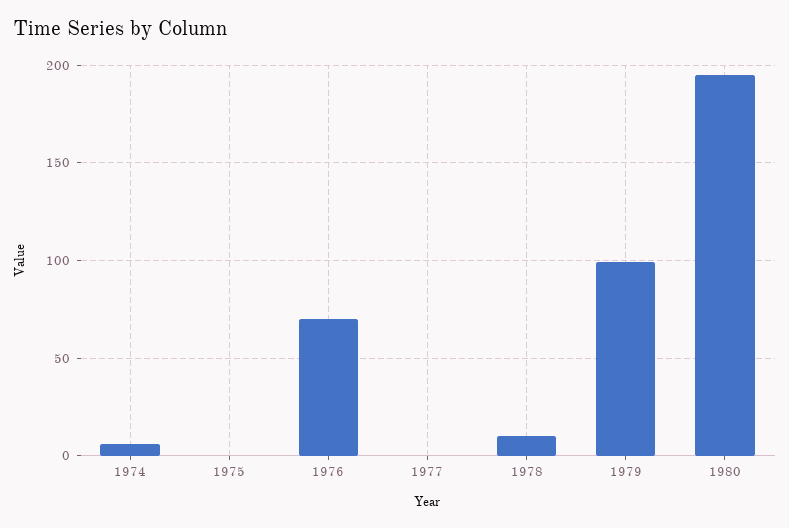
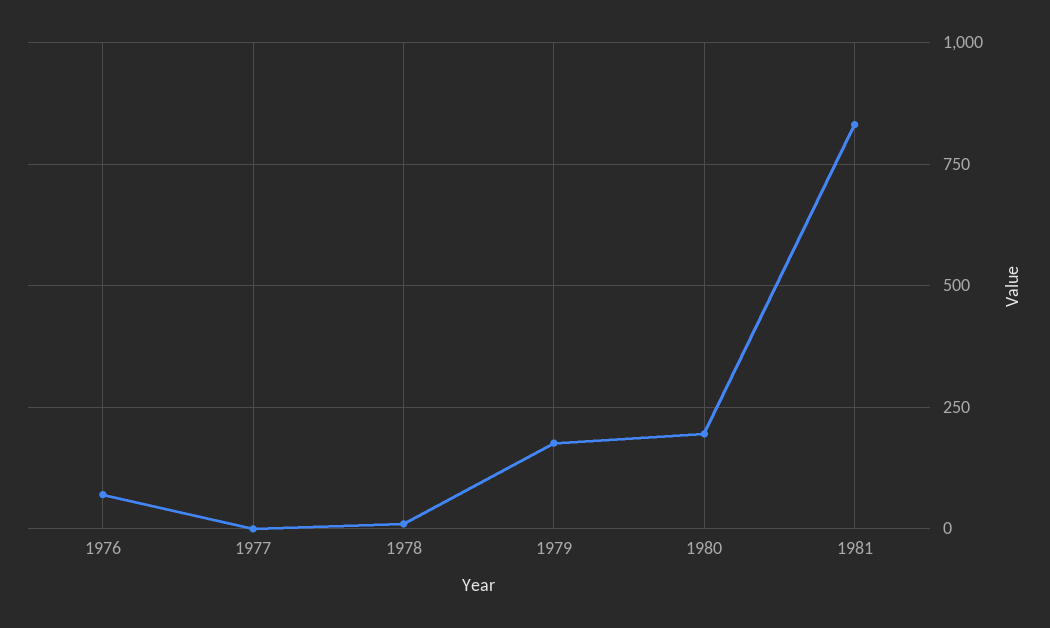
1974: 5 -> none
1975: 0 -> none
1979: 100 -> 175
1981: none -> 825

